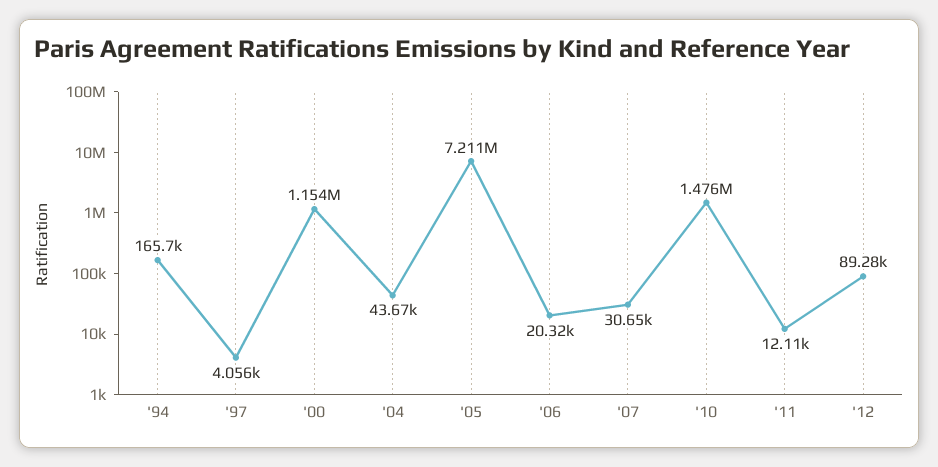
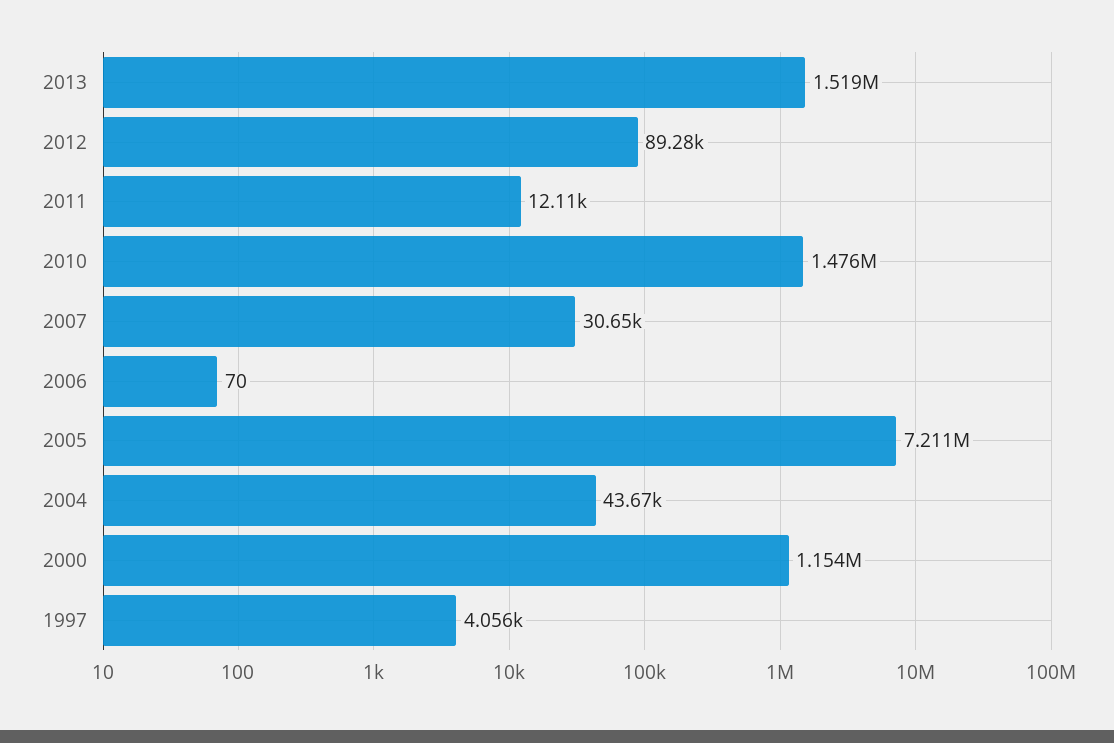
'94: 165700 -> none
'06: 20320 -> 70
2013: none -> 1519000

